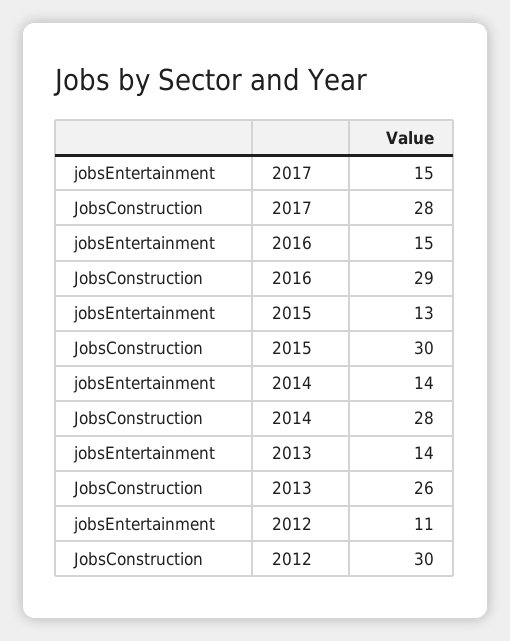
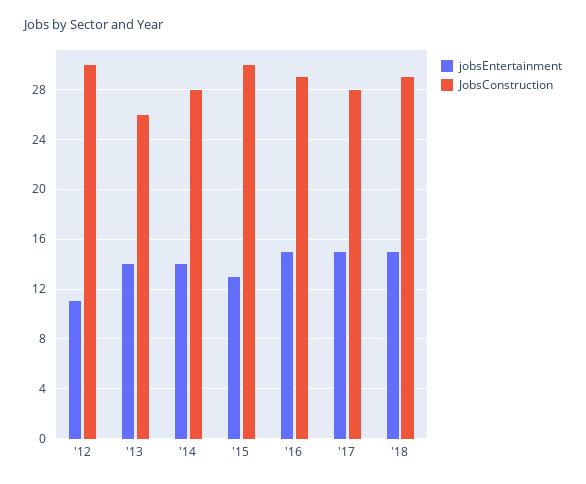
jobsEntertainment, '18: none -> 15
JobsConstruction, '18: none -> 29

